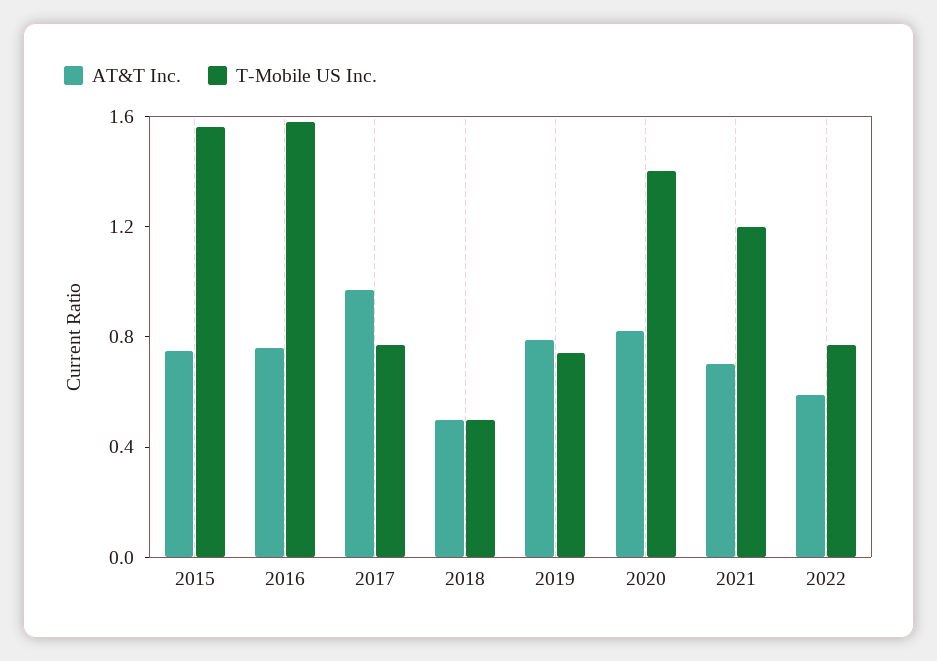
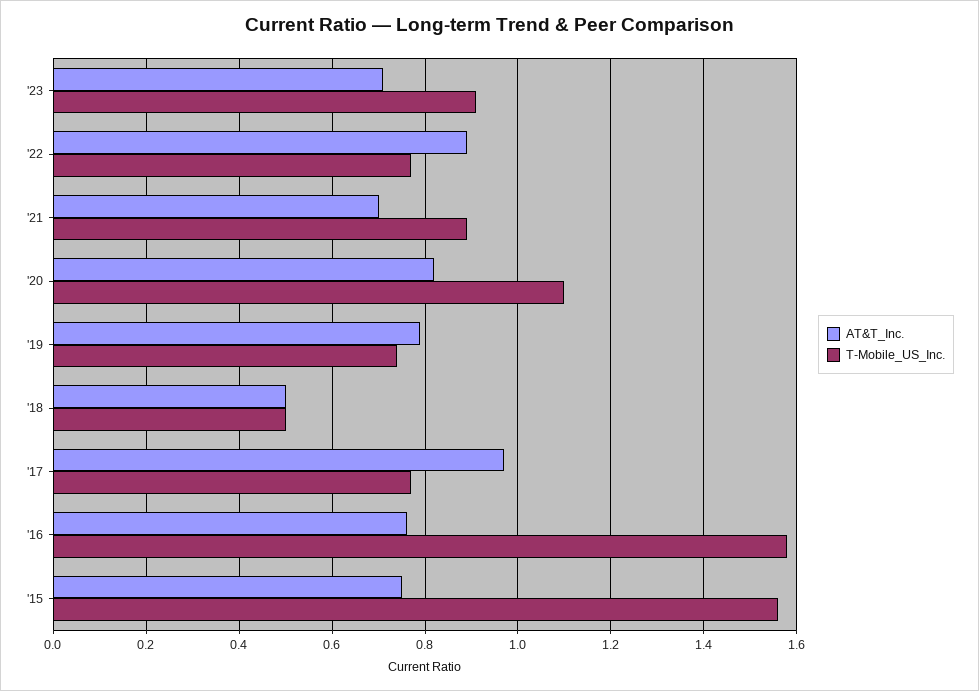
T-Mobile US Inc., 2020: 1.4 -> 1.1
T-Mobile US Inc., 2021: 1.2 -> 0.9
AT&T Inc., 2022: 0.6 -> 0.9
AT&T Inc., '23: none -> 0.7
T-Mobile US Inc., '23: none -> 0.9

